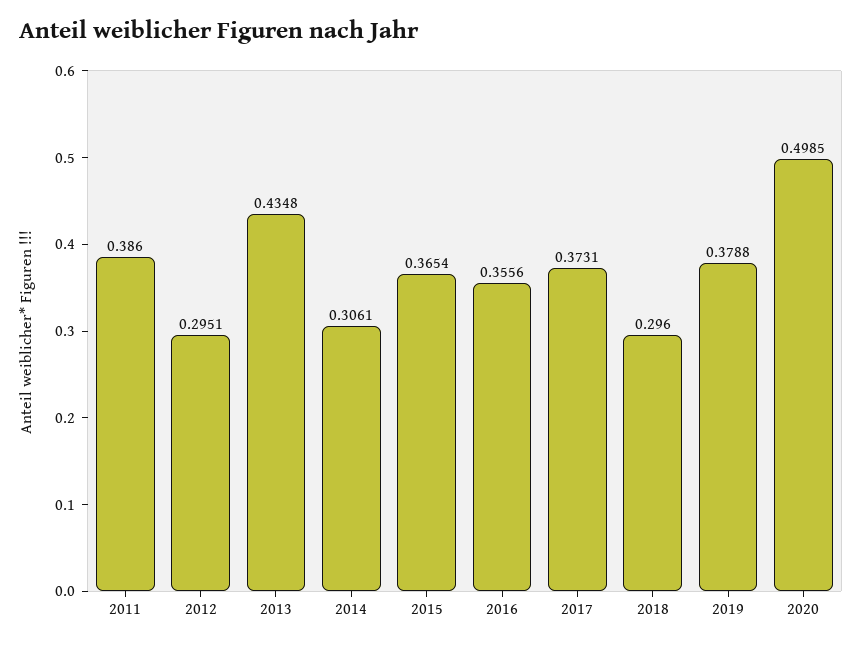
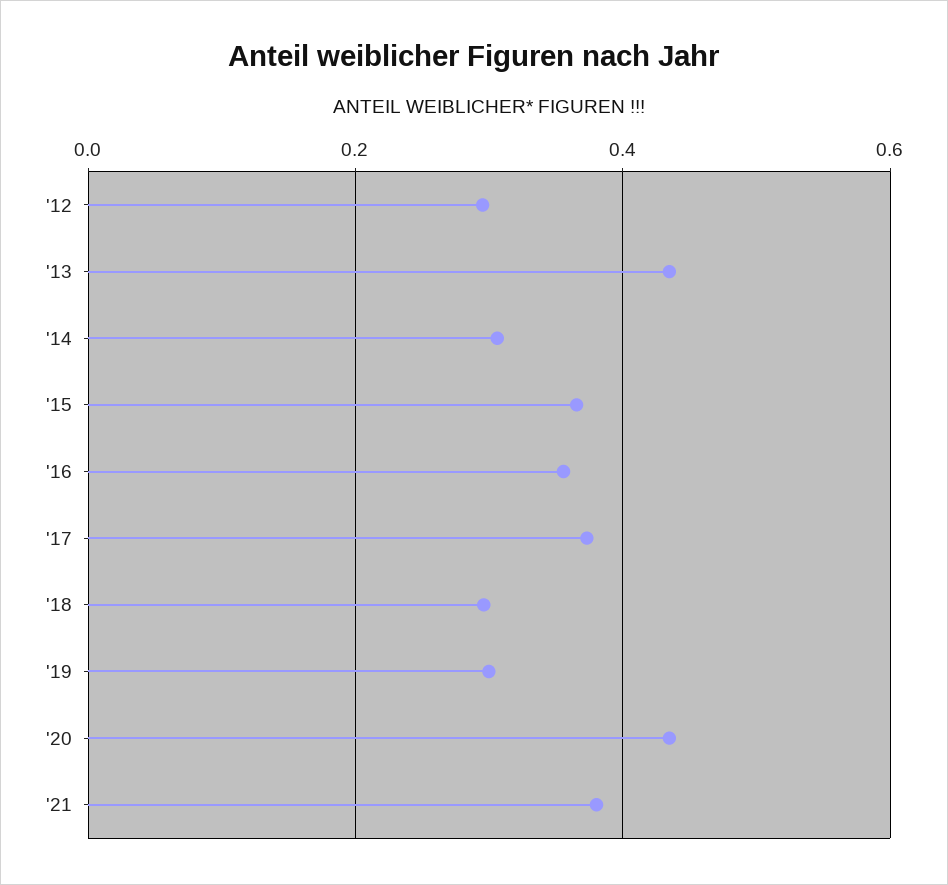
2011: 0.386 -> none
2019: 0.3788 -> 0.3
2020: 0.4985 -> 0.44
'21: none -> 0.38

